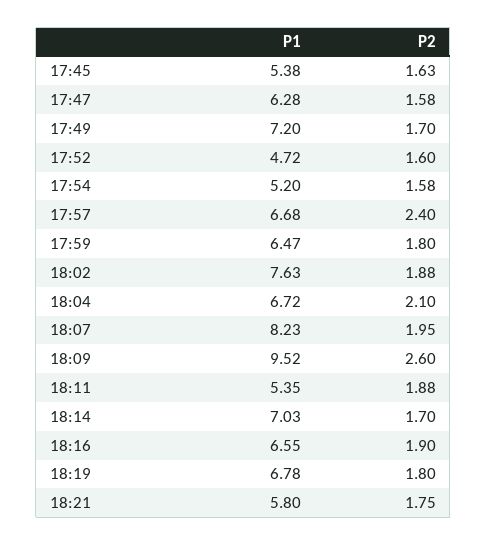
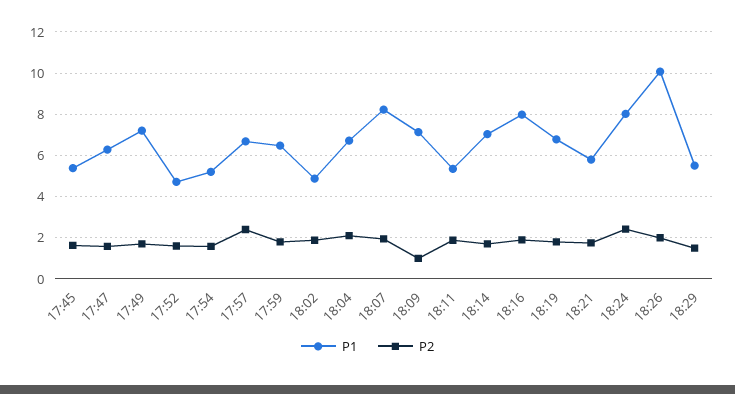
P1, 18:02: 7.63 -> 5
P1, 18:09: 9.52 -> 7
P2, 18:09: 2.6 -> 1
P1, 18:16: 6.55 -> 8
P1, 18:24: none -> 8
P2, 18:24: none -> 2.5
P1, 18:26: none -> 10
P2, 18:26: none -> 2
P1, 18:29: none -> 5.5
P2, 18:29: none -> 1.5

